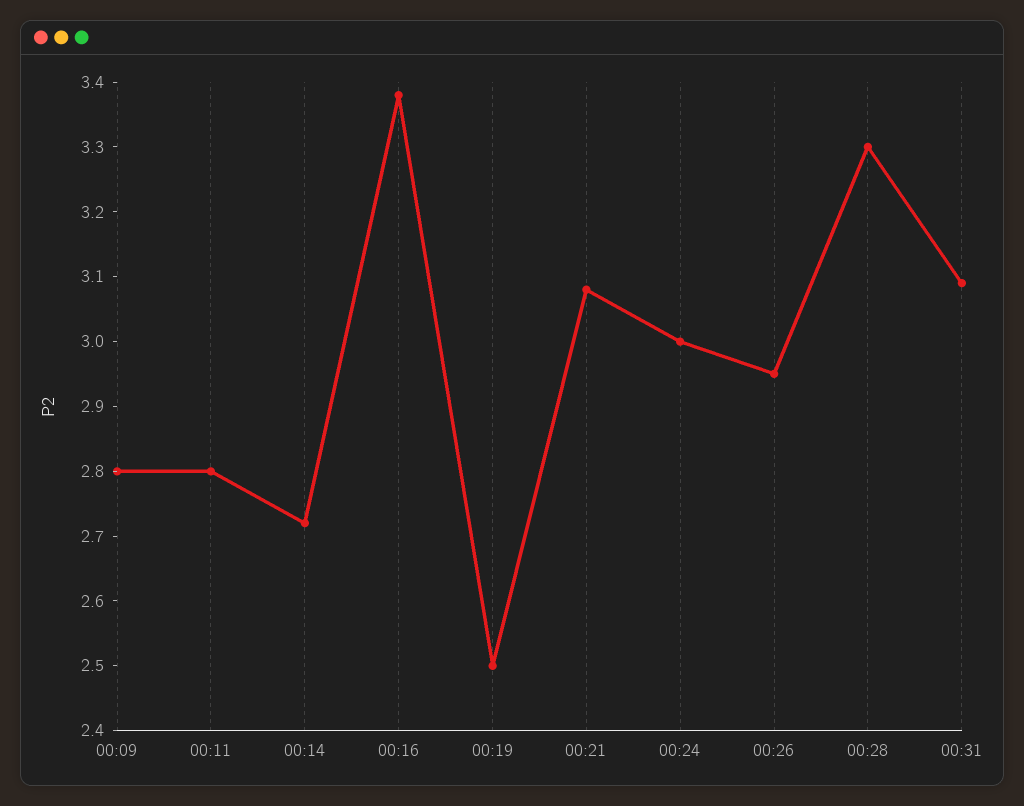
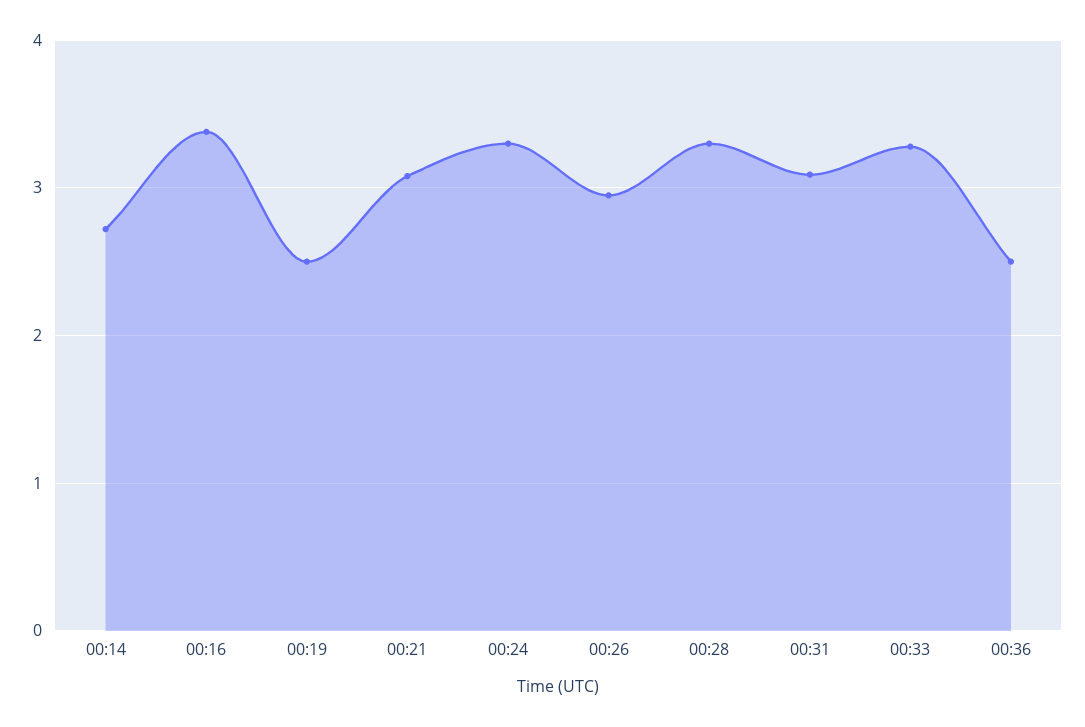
00:09: 2.8 -> none
00:11: 2.8 -> none
00:24: 3 -> 3.3
00:33: none -> 3.3
00:36: none -> 2.5

